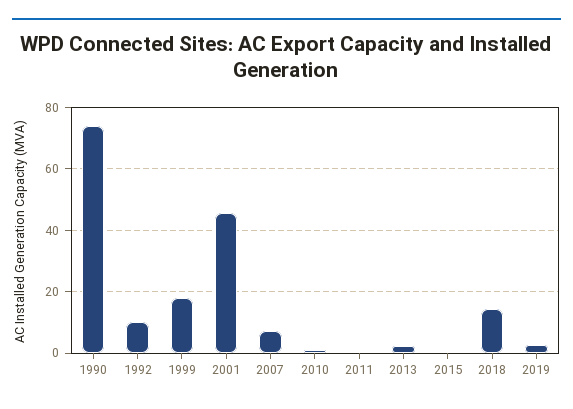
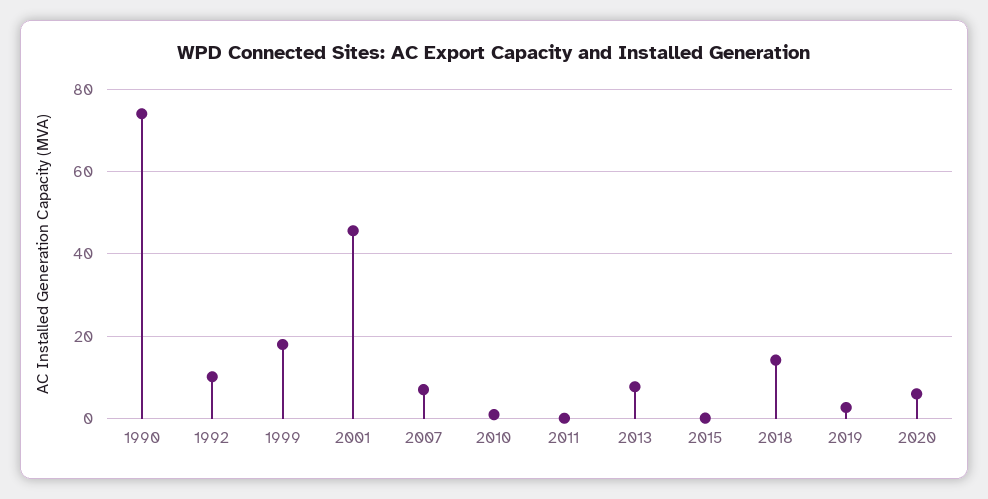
2013: 2 -> 8
2020: none -> 6

